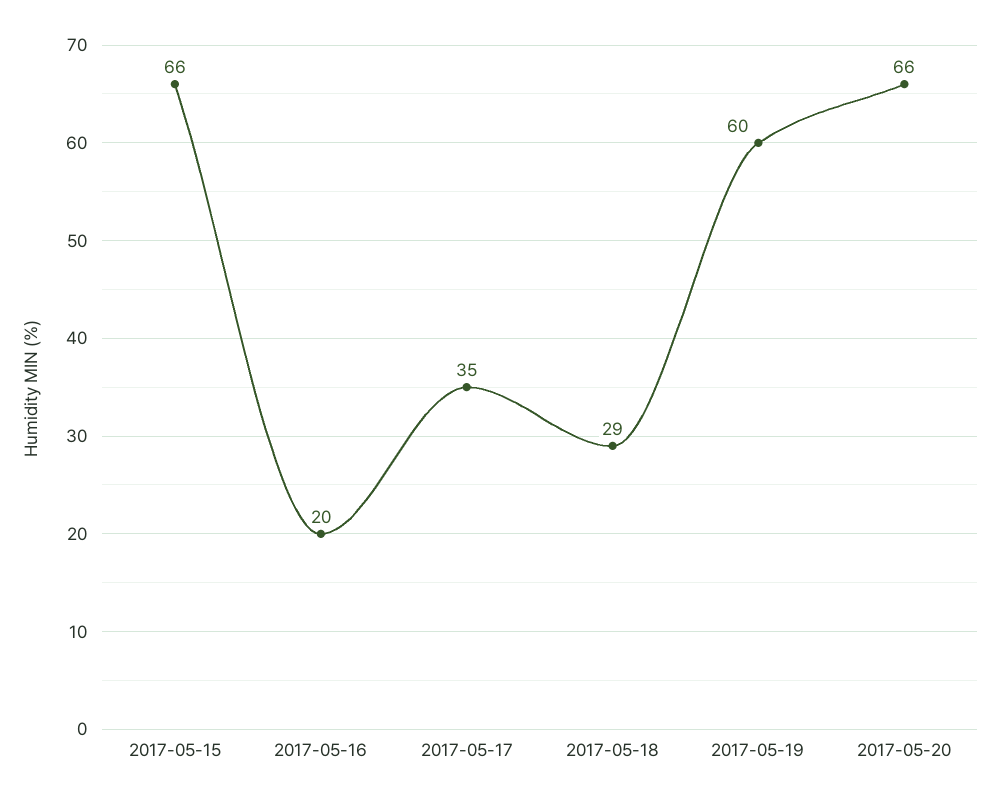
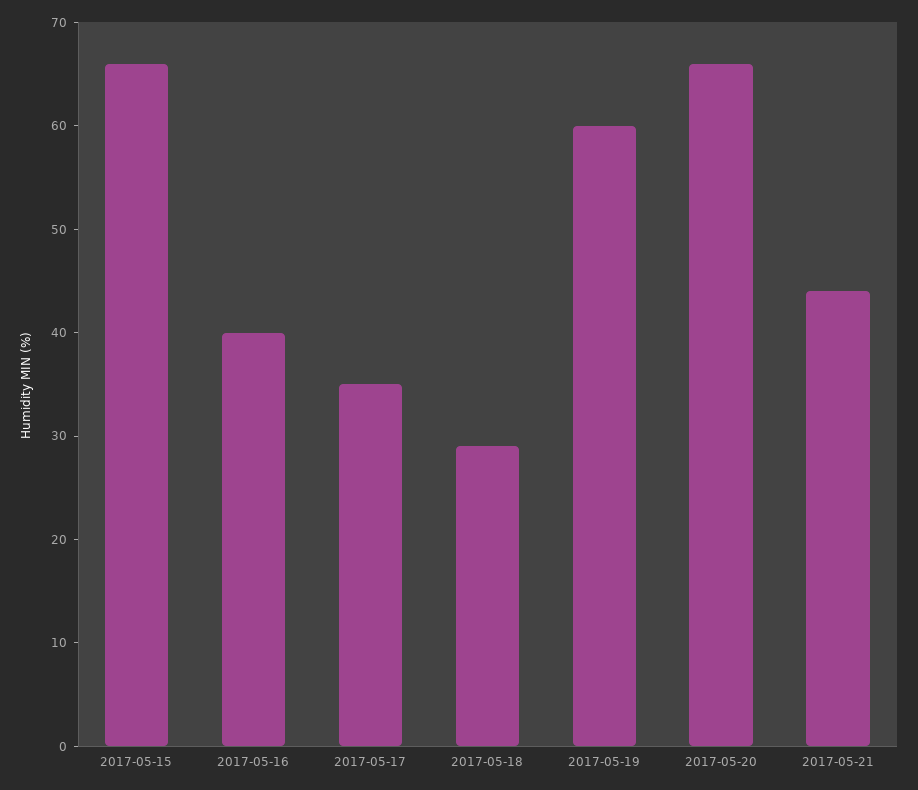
2017-05-16: 20 -> 40
2017-05-21: none -> 44

